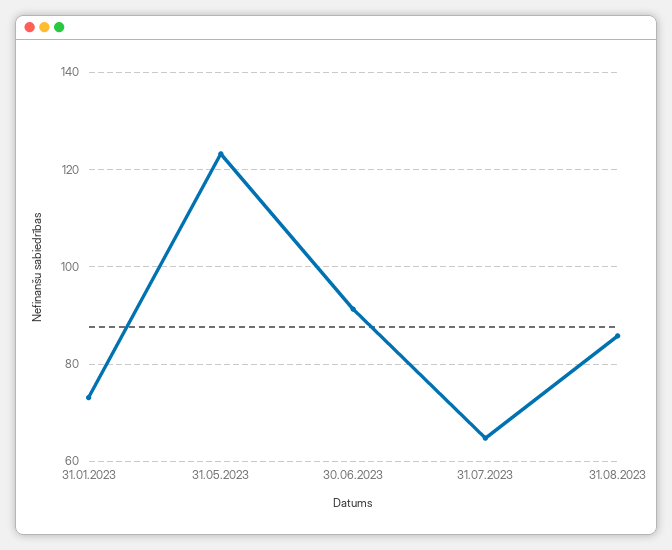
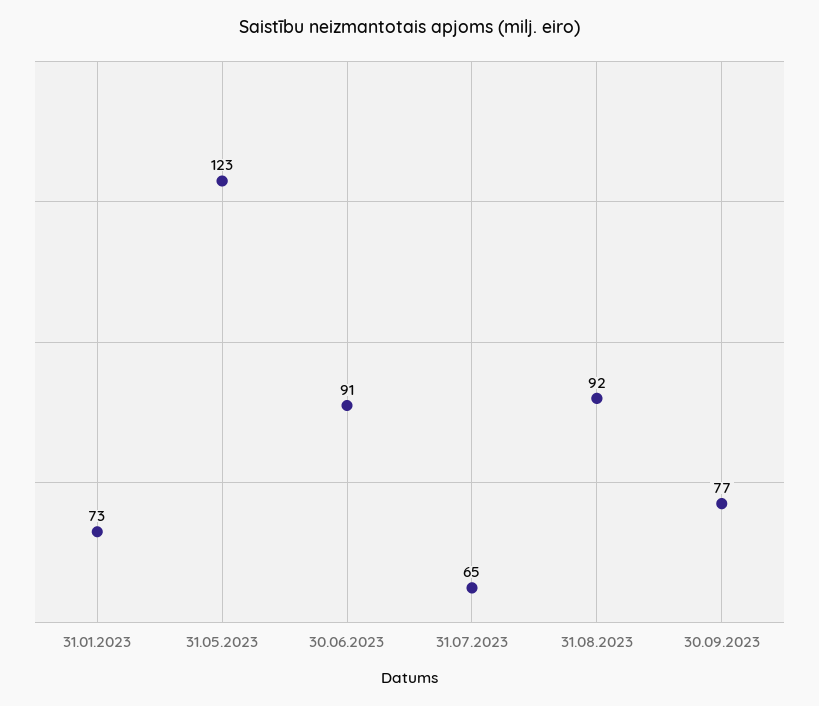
31.08.2023: 86 -> 92
30.09.2023: none -> 77

